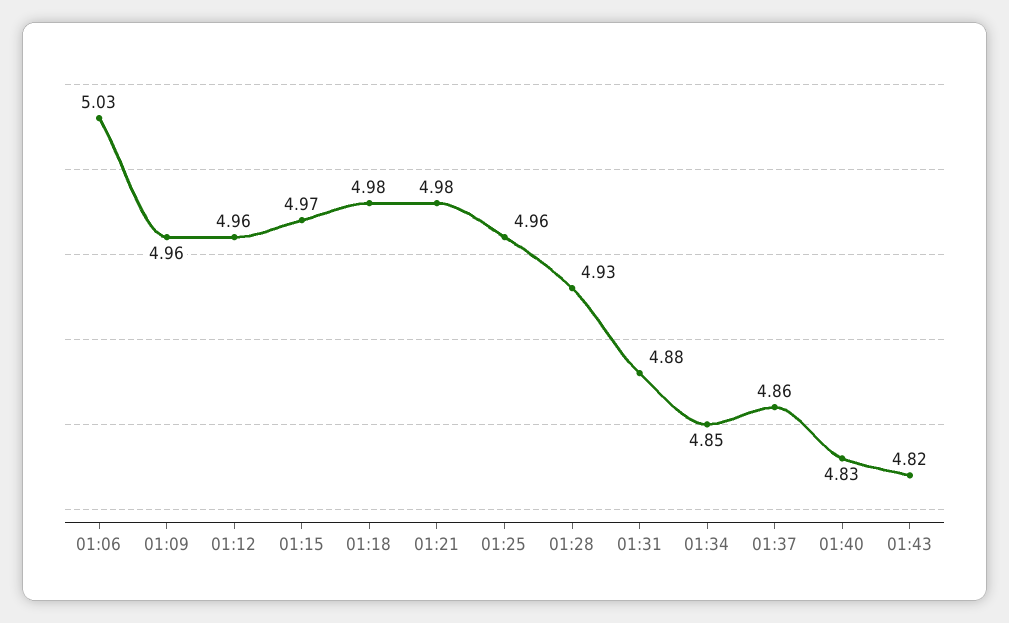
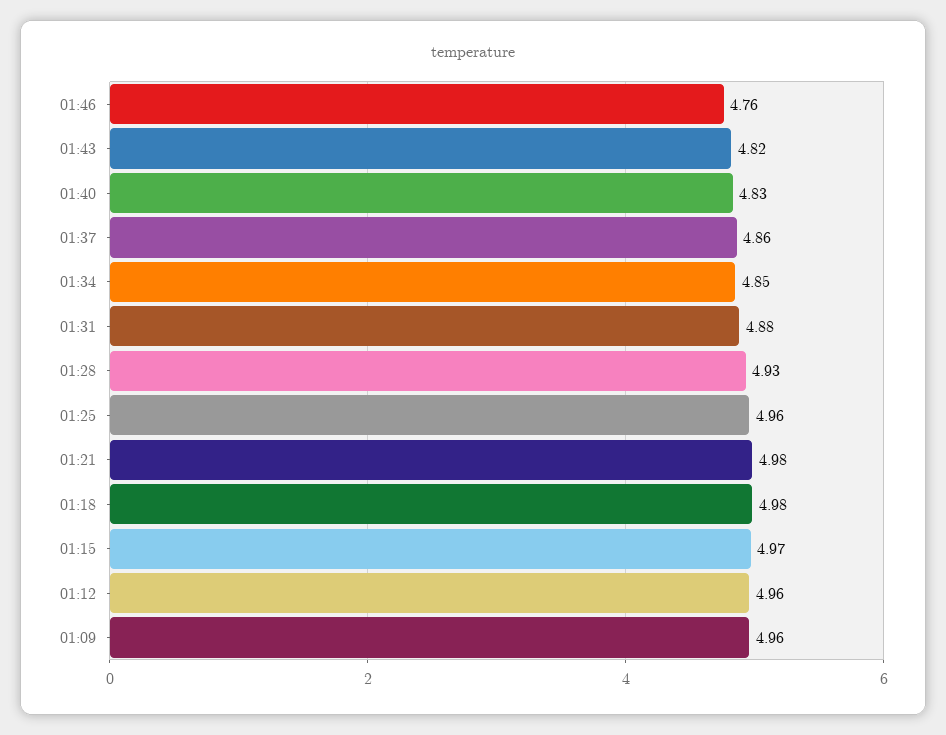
01:06: 5.03 -> none
01:46: none -> 4.76

